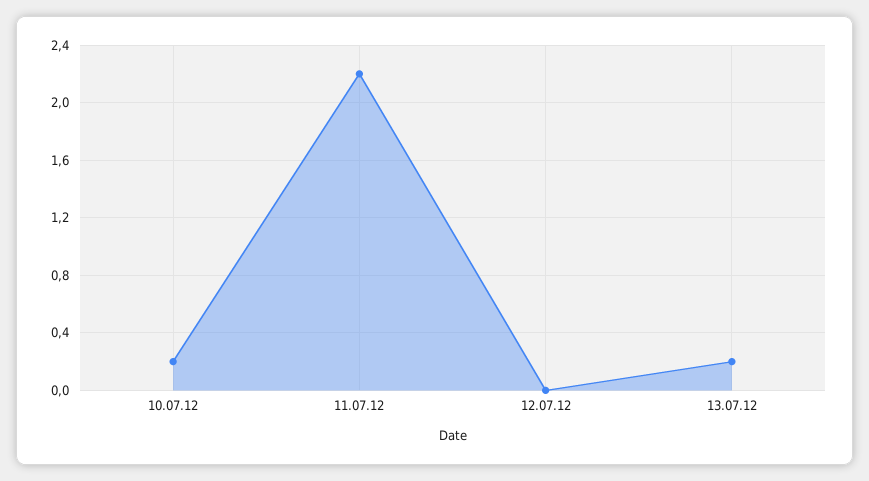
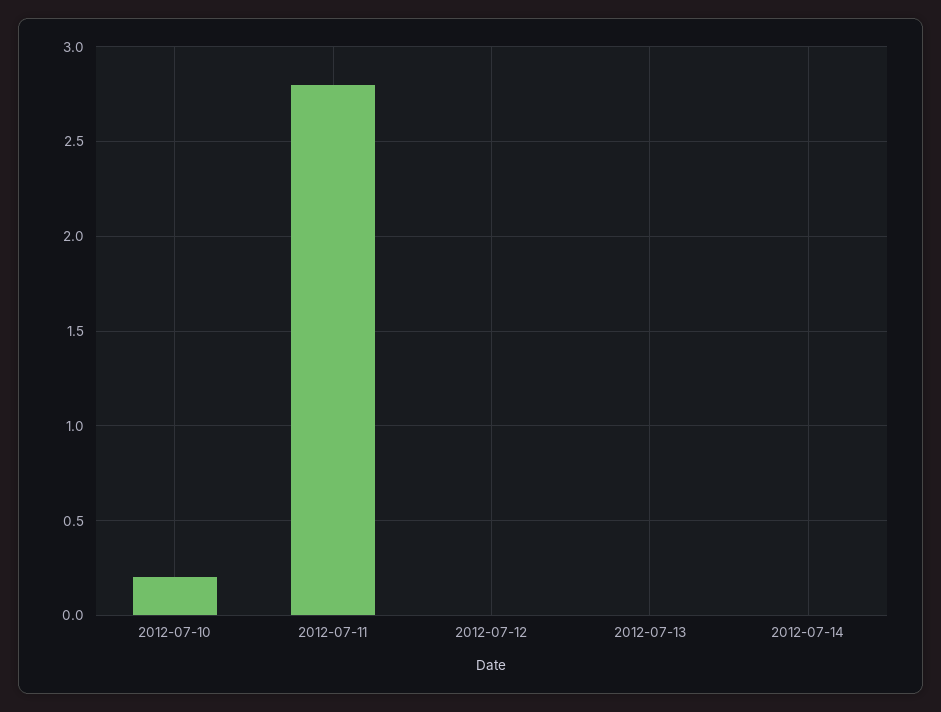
11.07.12: 2.2 -> 2.8
13.07.12: 0.2 -> 0
2012-07-14: none -> 0

